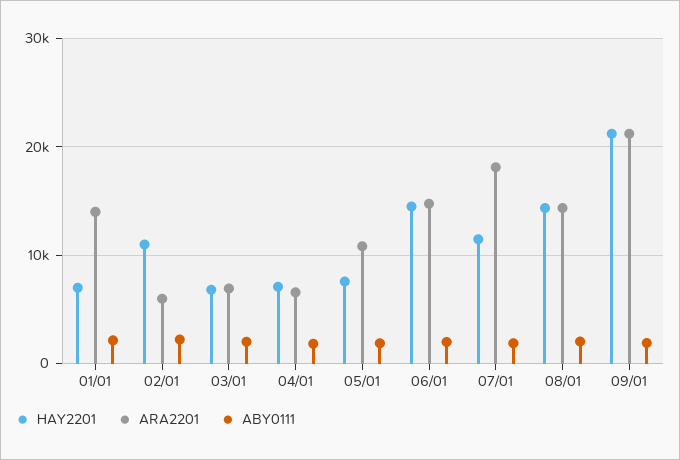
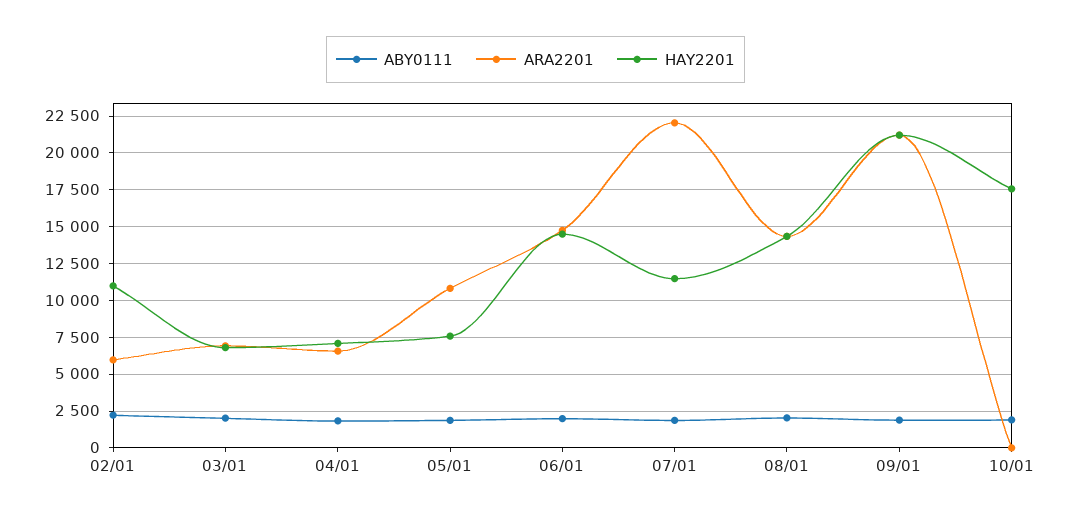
HAY2201, 01/01: 7000 -> none
ARA2201, 01/01: 14000 -> none
ABY0111, 01/01: 2000 -> none
ARA2201, 07/01: 18000 -> 22000
ABY0111, 10/01: none -> 2000
ARA2201, 10/01: none -> 0
HAY2201, 10/01: none -> 17500

